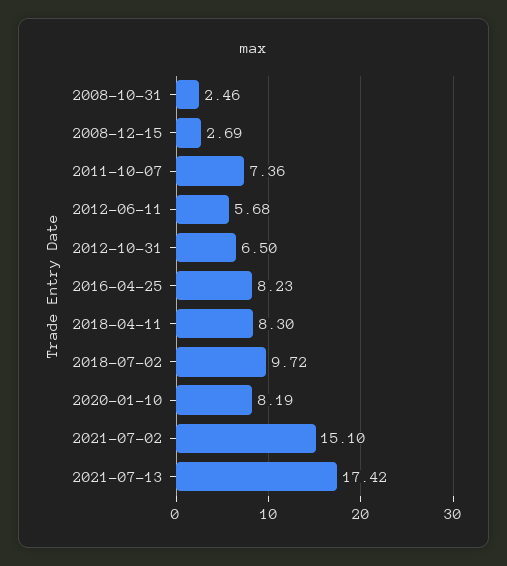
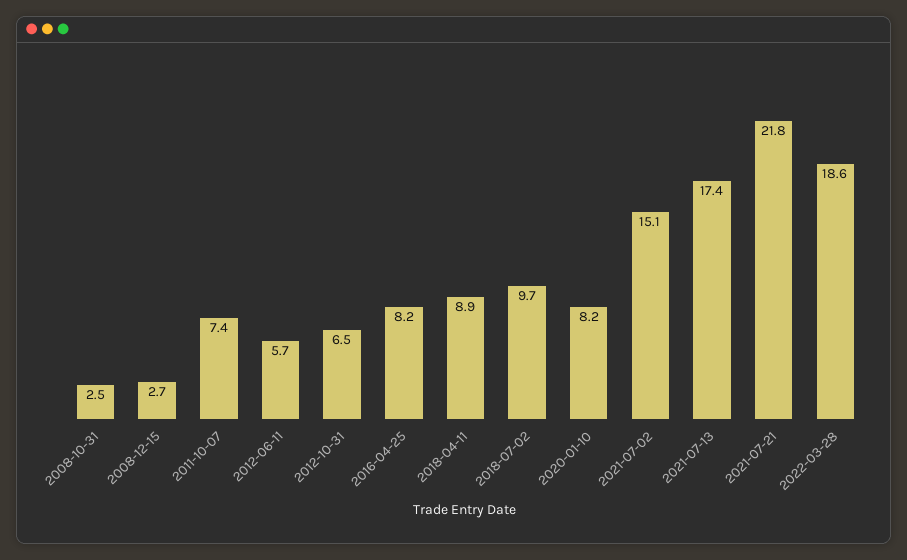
2018-04-11: 8.3 -> 8.9
2021-07-21: none -> 21.8
2022-03-28: none -> 18.6

